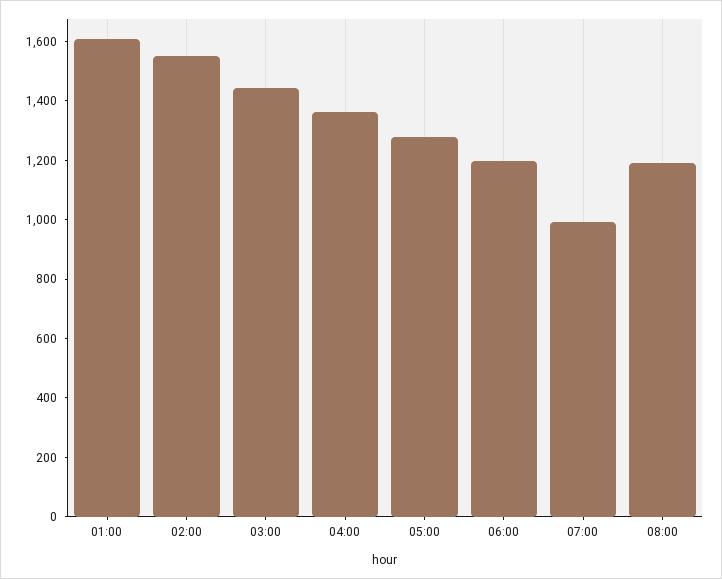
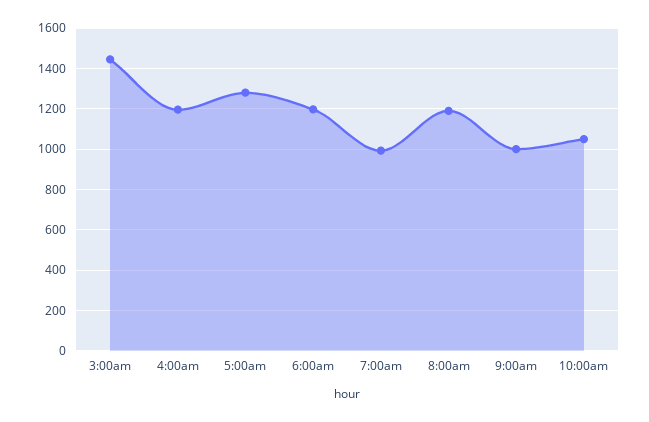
01:00: 1600 -> none
02:00: 1550 -> none
04:00: 1350 -> 1200
9:00am: none -> 1000
10:00am: none -> 1050

